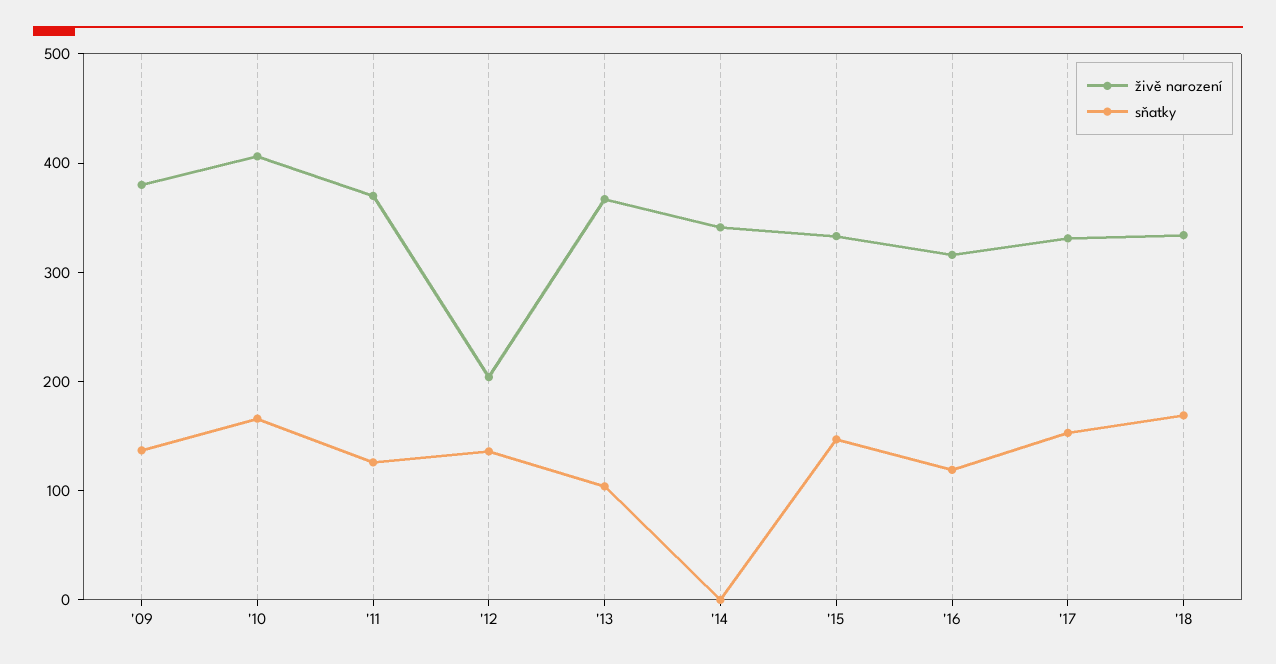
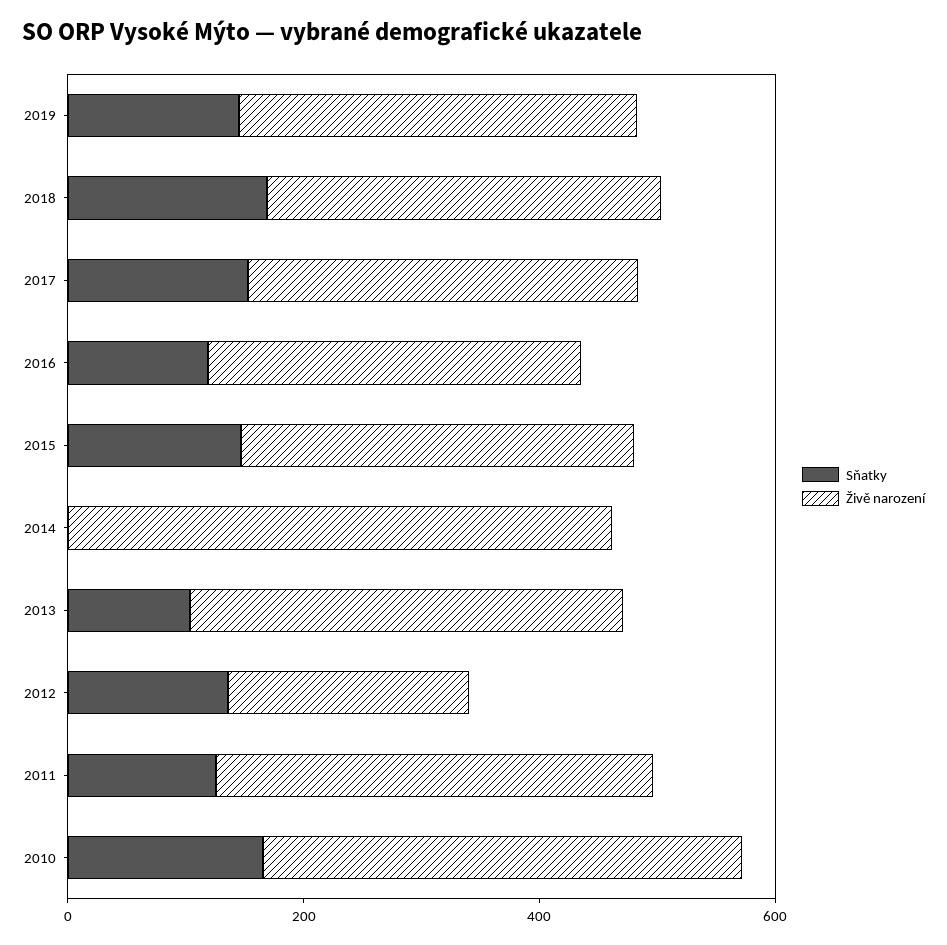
živě narození, '09: 380 -> none
sňatky, '09: 140 -> none
živě narození, '14: 340 -> 450
sňatky, 2019: none -> 150
živě narození, 2019: none -> 350

